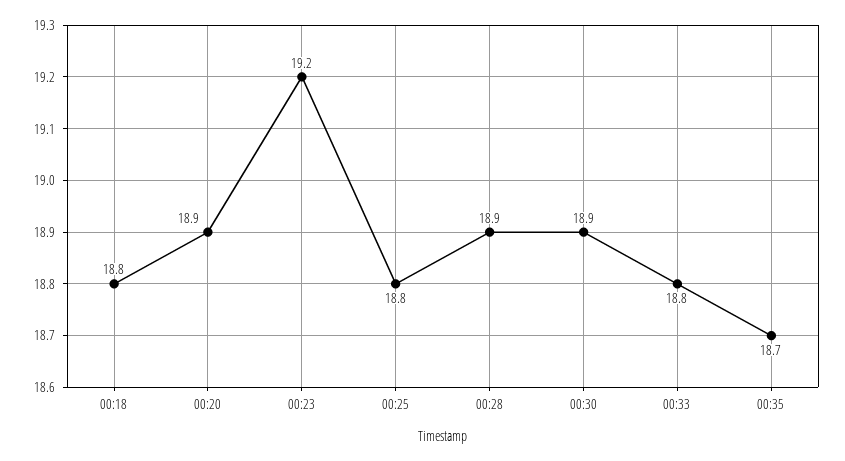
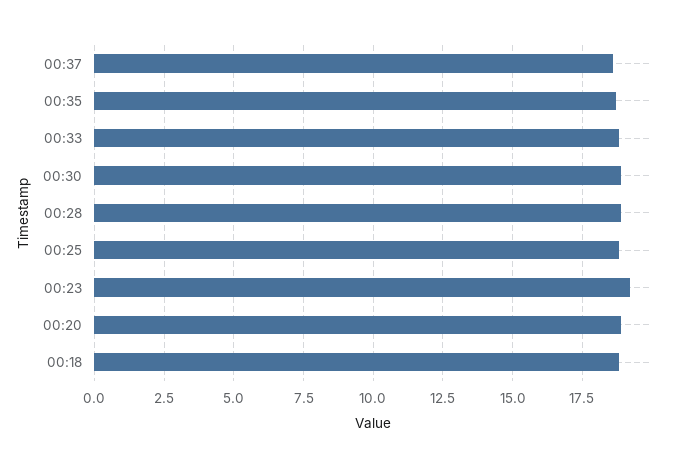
00:37: none -> 18.5

